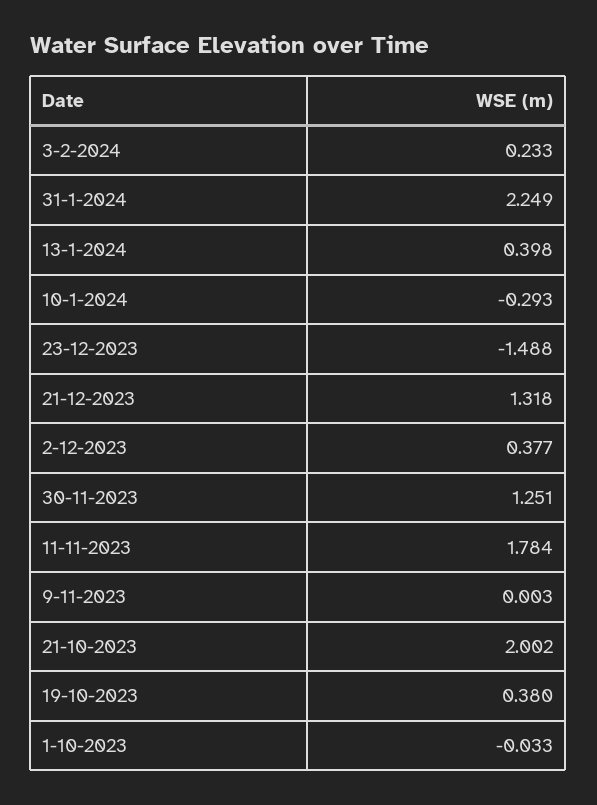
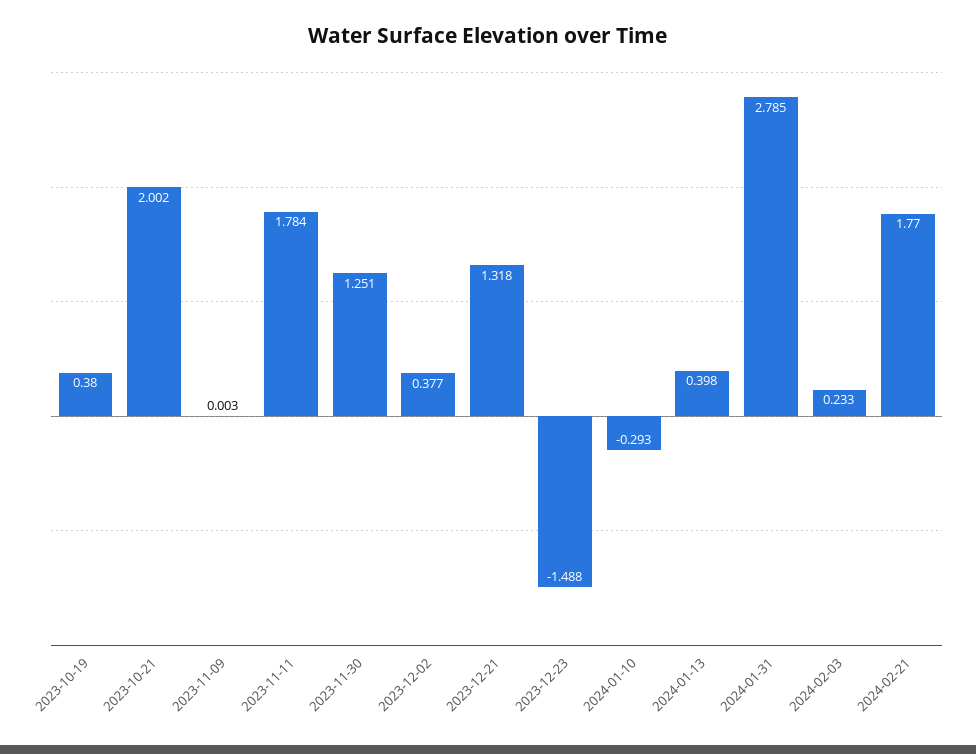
31-1-2024: 2.249 -> 2.785
1-10-2023: -0.033 -> none
2024-02-21: none -> 1.77

